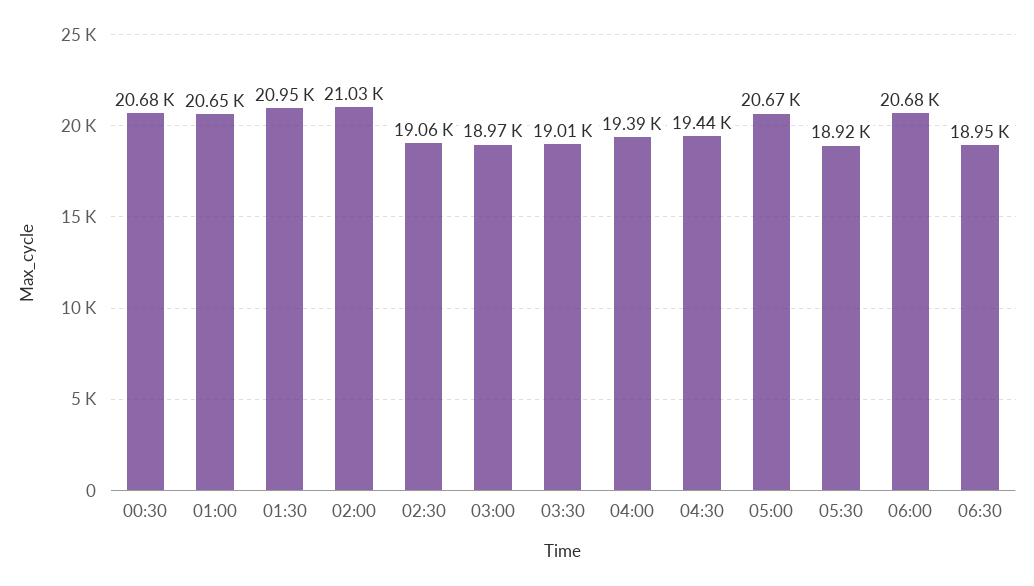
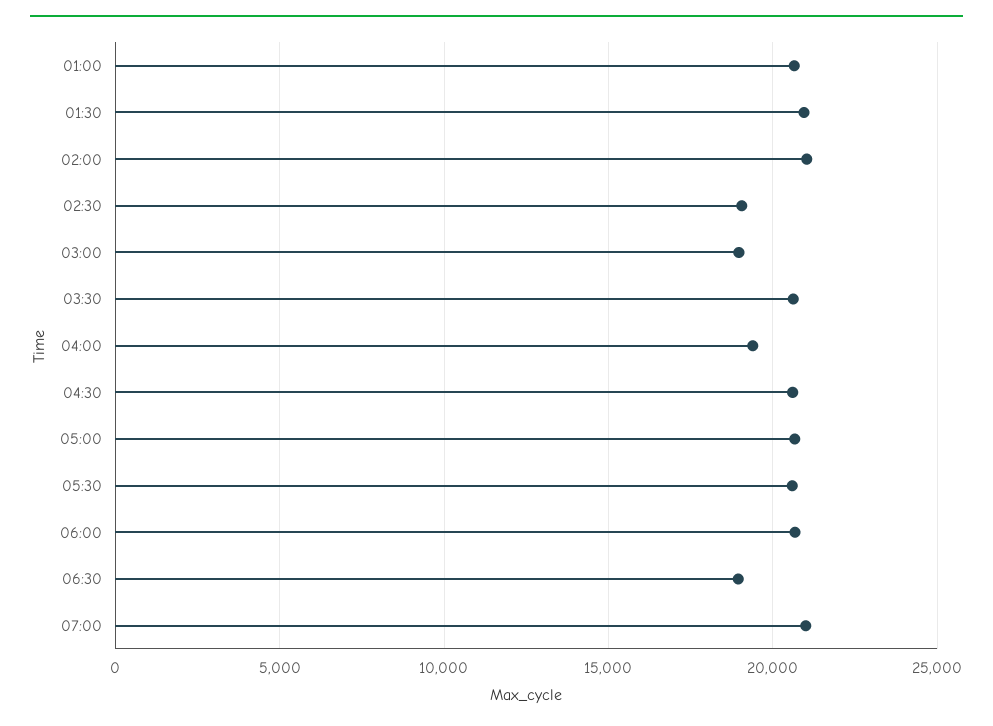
00:30: 20680 -> none
03:30: 19010 -> 20500
04:30: 19440 -> 20500
05:30: 18920 -> 20500
07:00: none -> 21000

